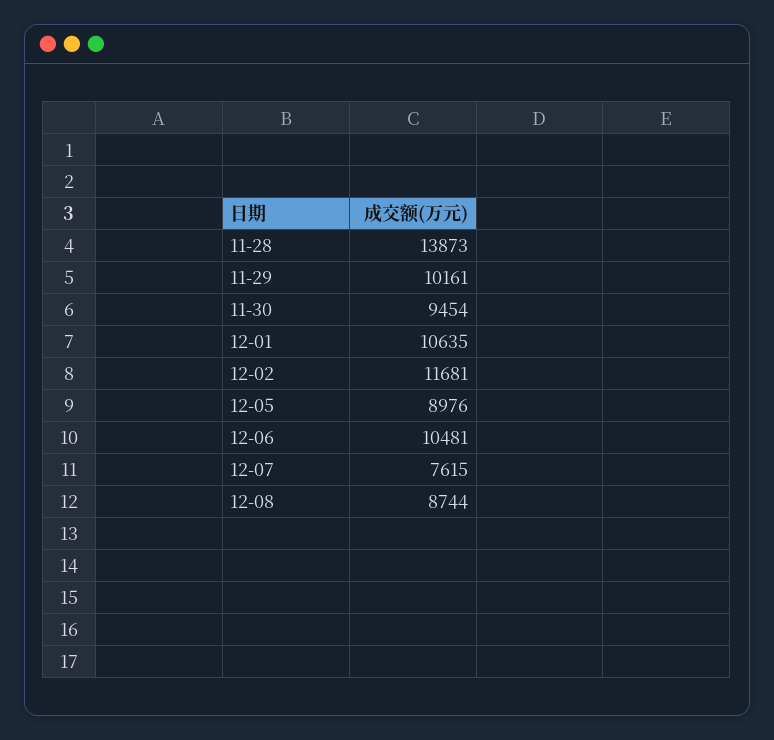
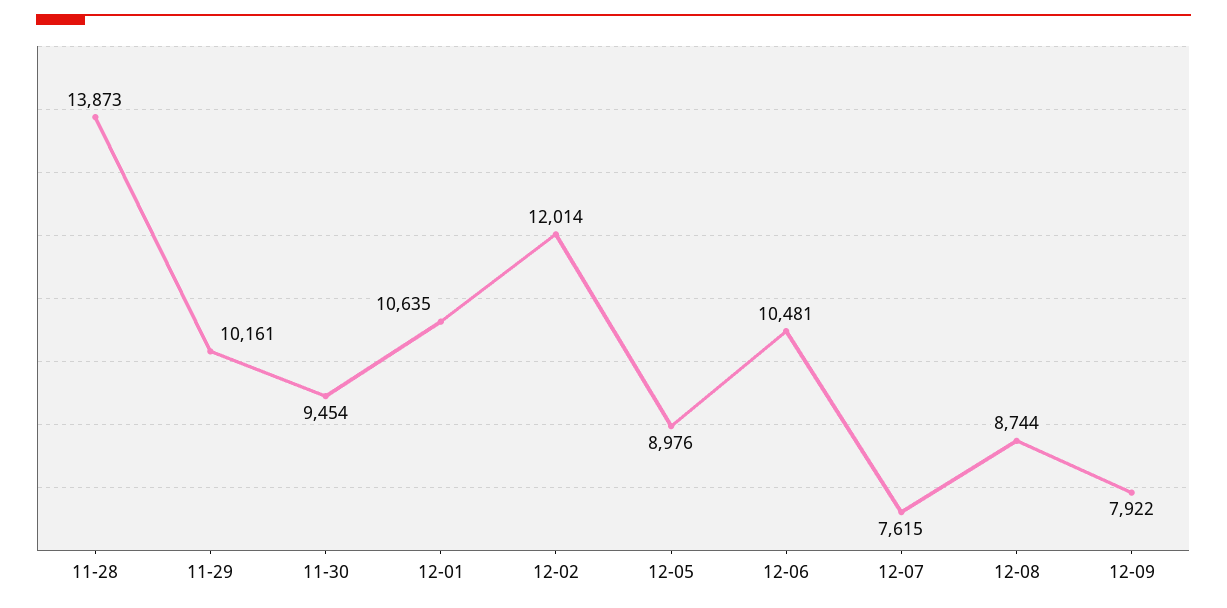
12-02: 11681 -> 12014
12-09: none -> 7922

